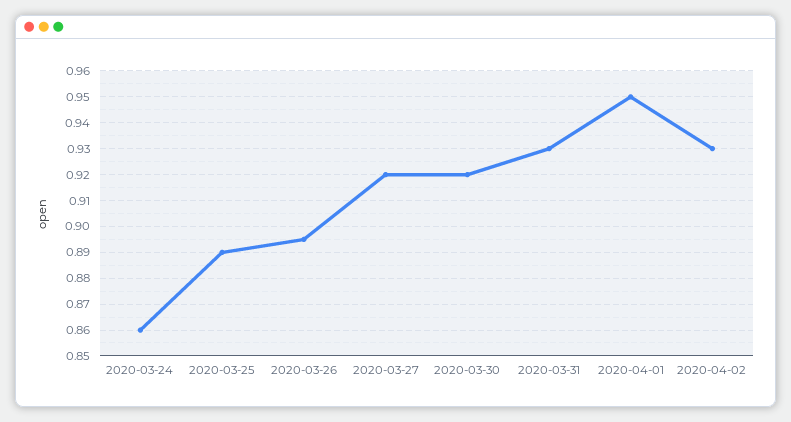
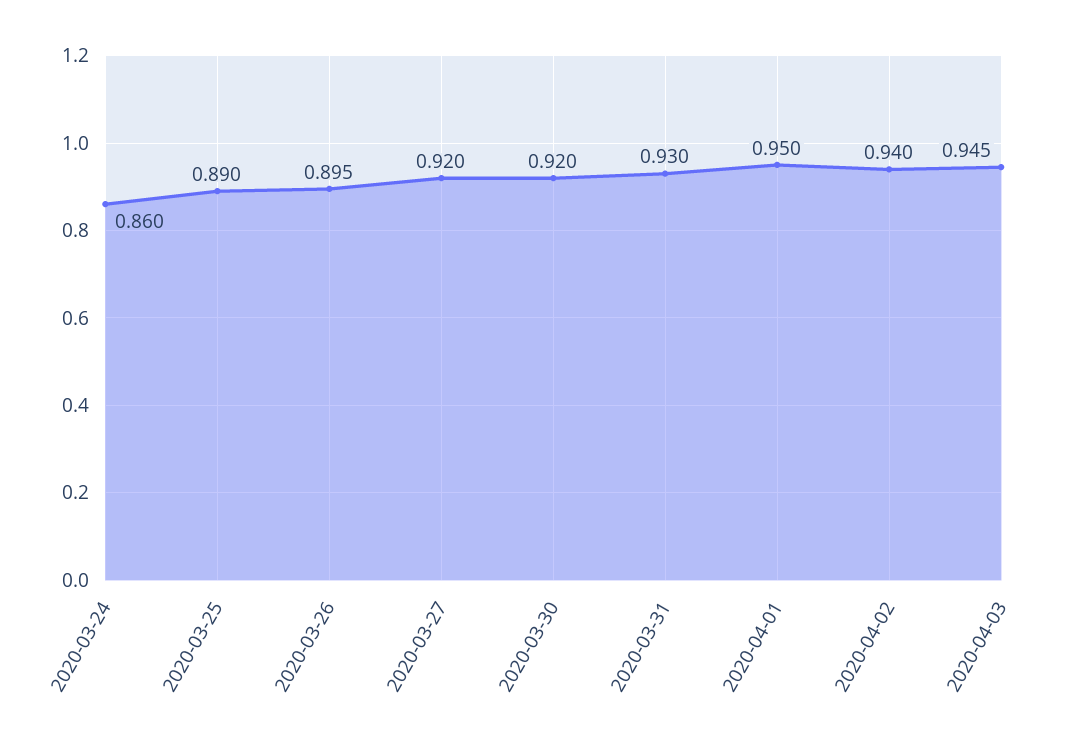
2020-04-02: 0.93 -> 0.94
2020-04-03: none -> 0.945

